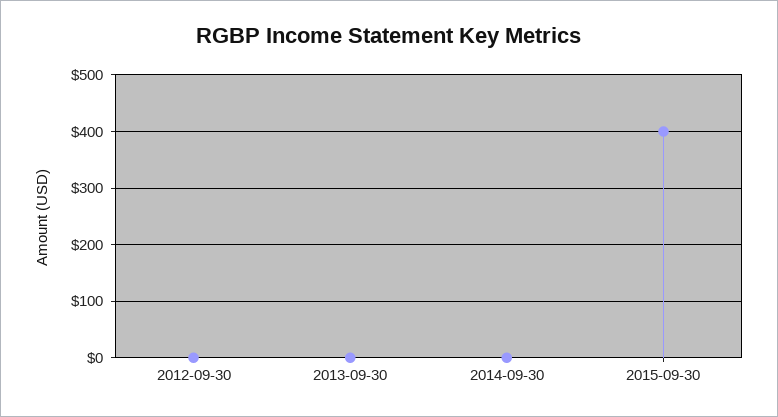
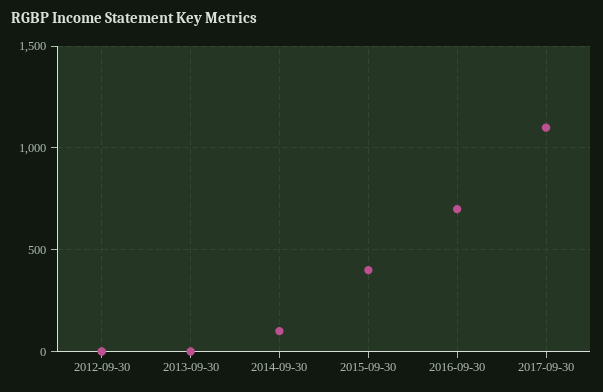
2014-09-30: 0 -> 100
2016-09-30: none -> 700
2017-09-30: none -> 1100

